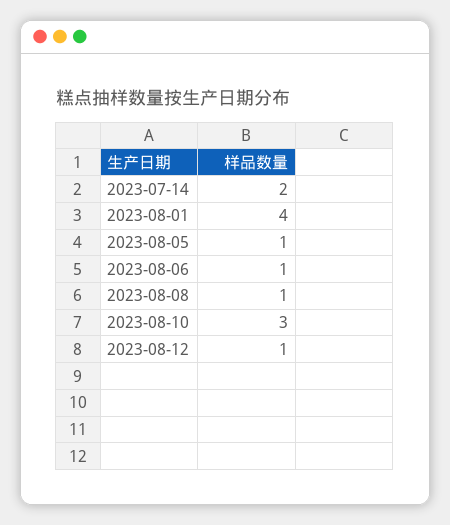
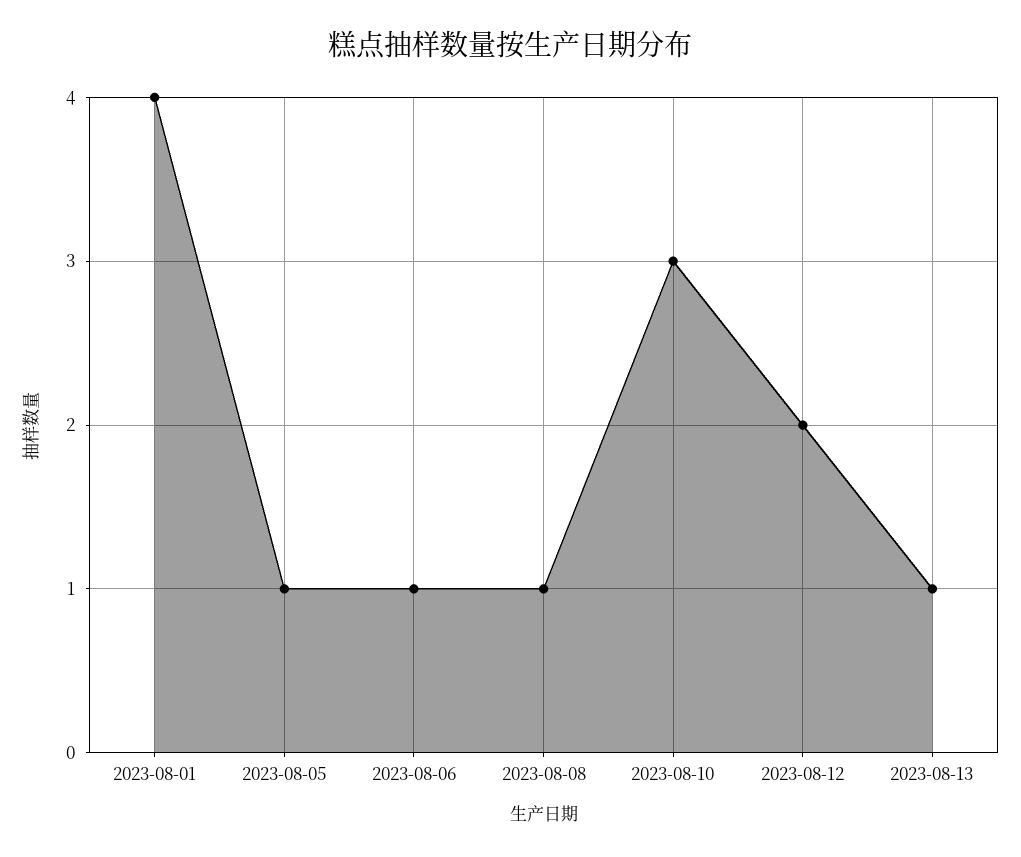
2023-07-14: 2 -> none
2023-08-12: 1 -> 2
2023-08-13: none -> 1

